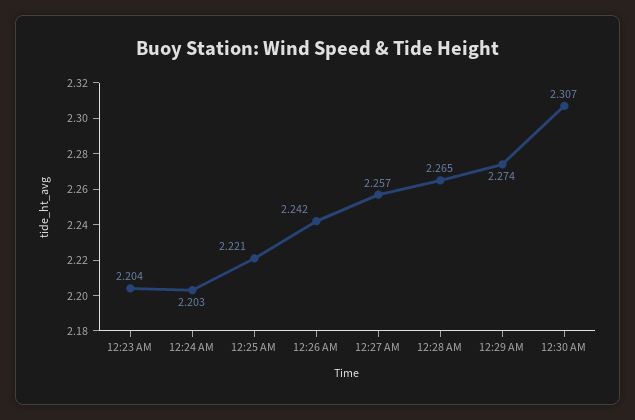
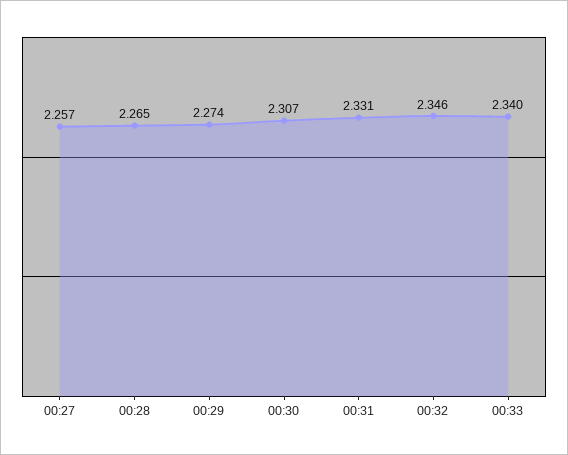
12:23 AM: 2.204 -> none
12:24 AM: 2.203 -> none
12:25 AM: 2.221 -> none
12:26 AM: 2.242 -> none
00:31: none -> 2.331
00:32: none -> 2.346
00:33: none -> 2.34

